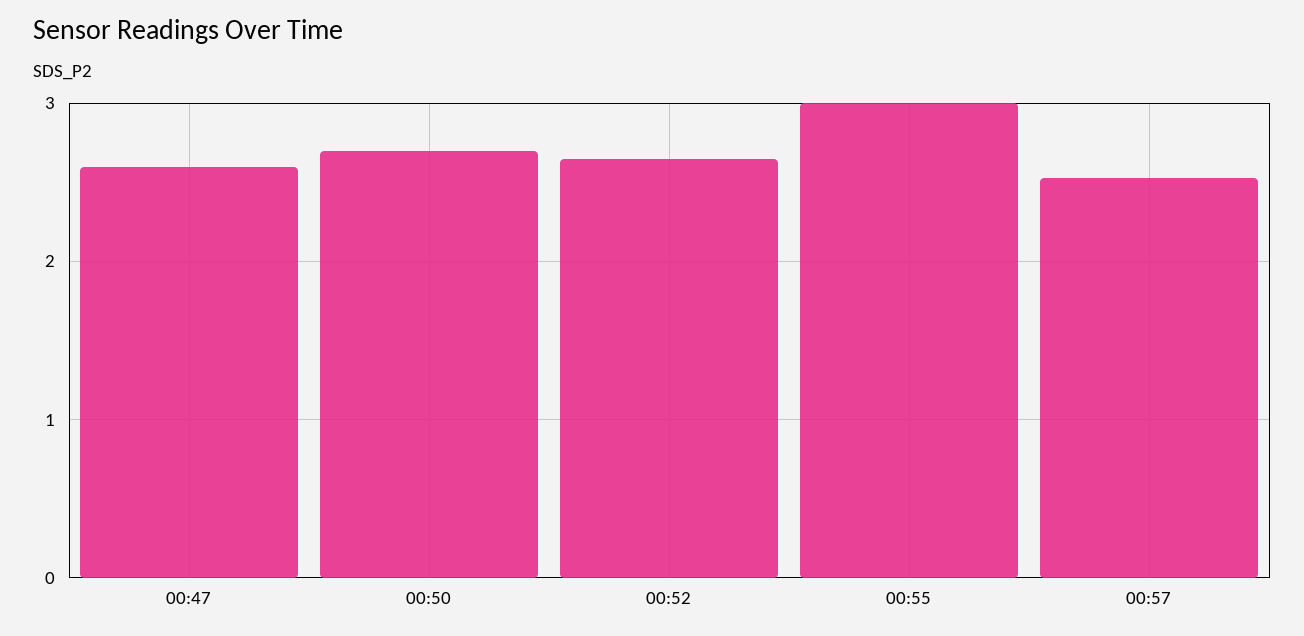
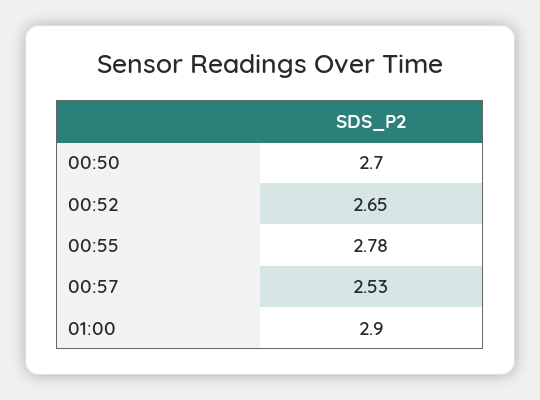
00:47: 2.6 -> none
00:55: 3 -> 2.78
01:00: none -> 2.9

